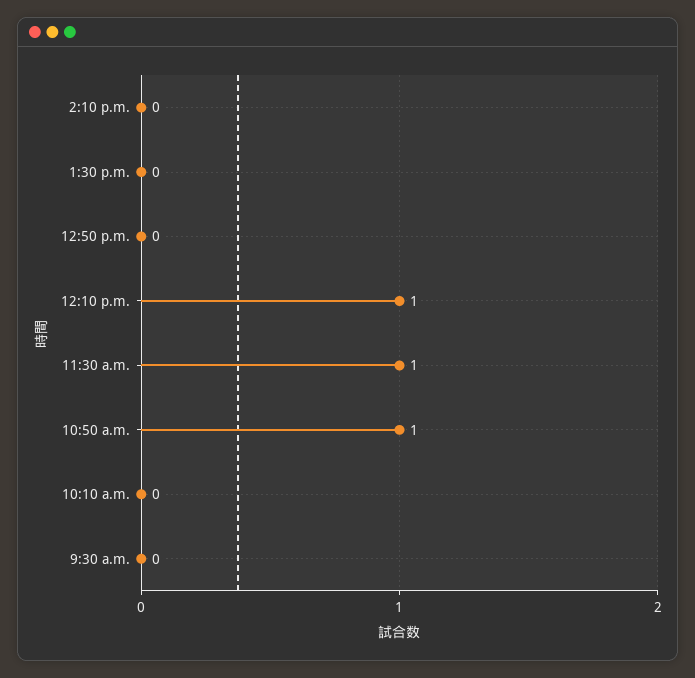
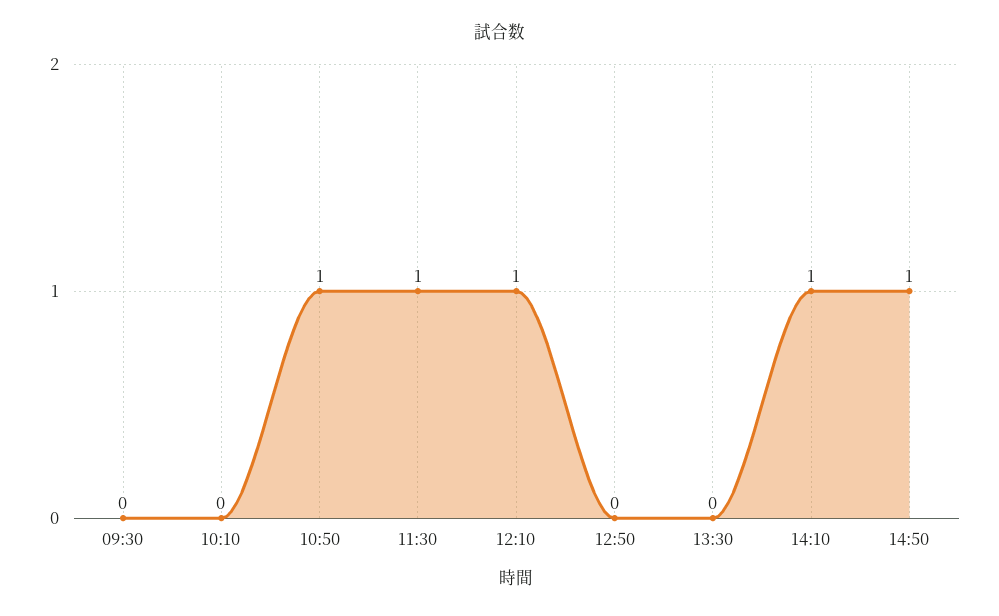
2:10 p.m.: 0 -> 1
14:50: none -> 1

